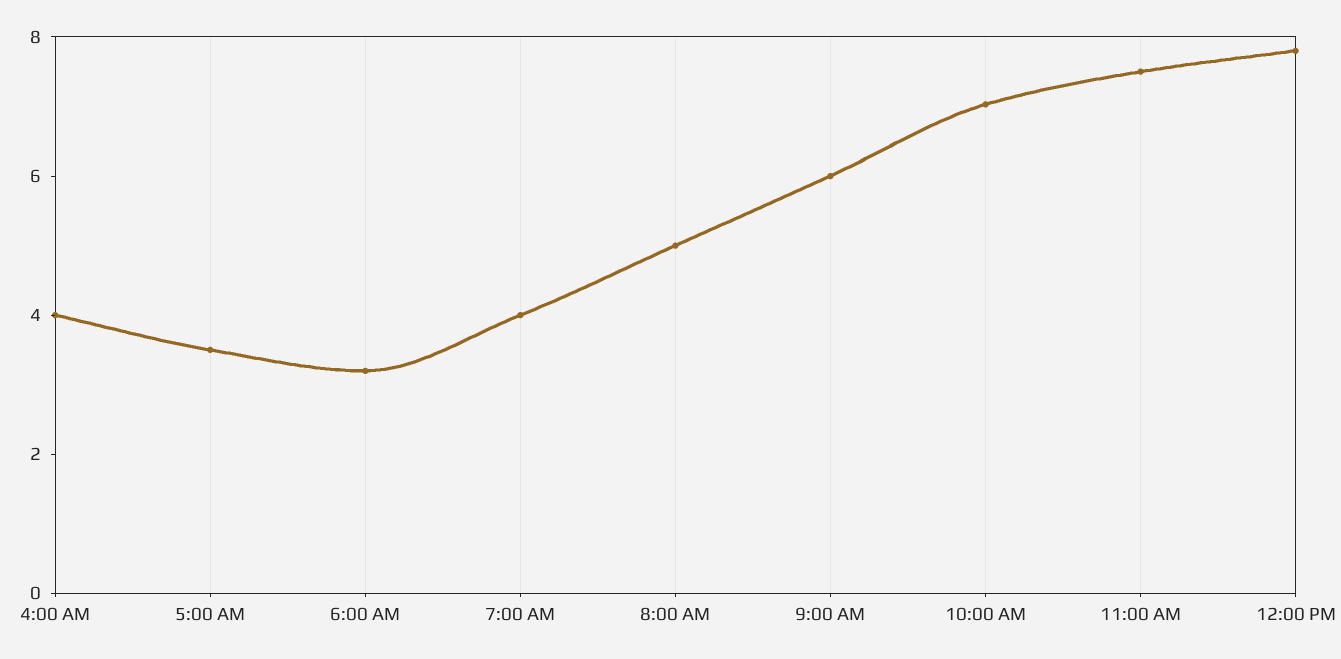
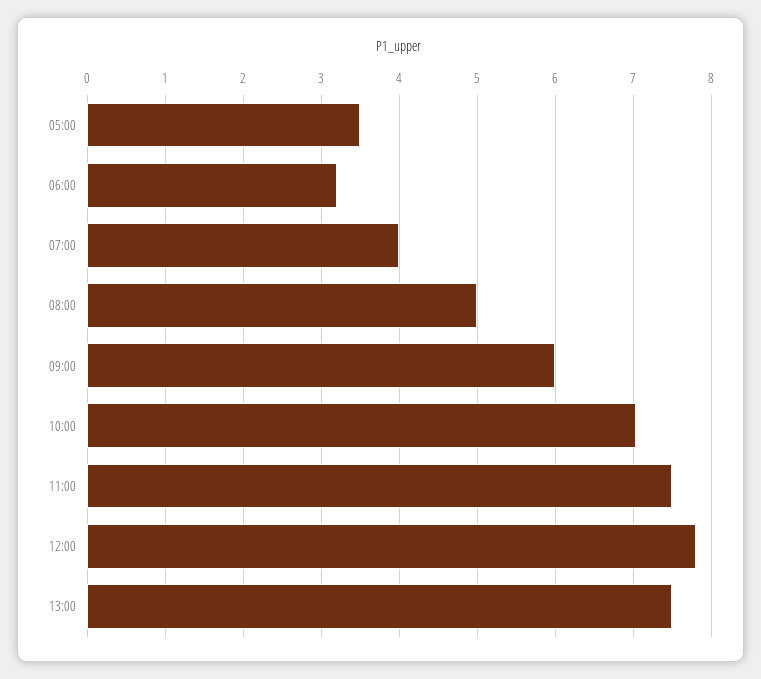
4:00 AM: 4 -> none
13:00: none -> 7.5

